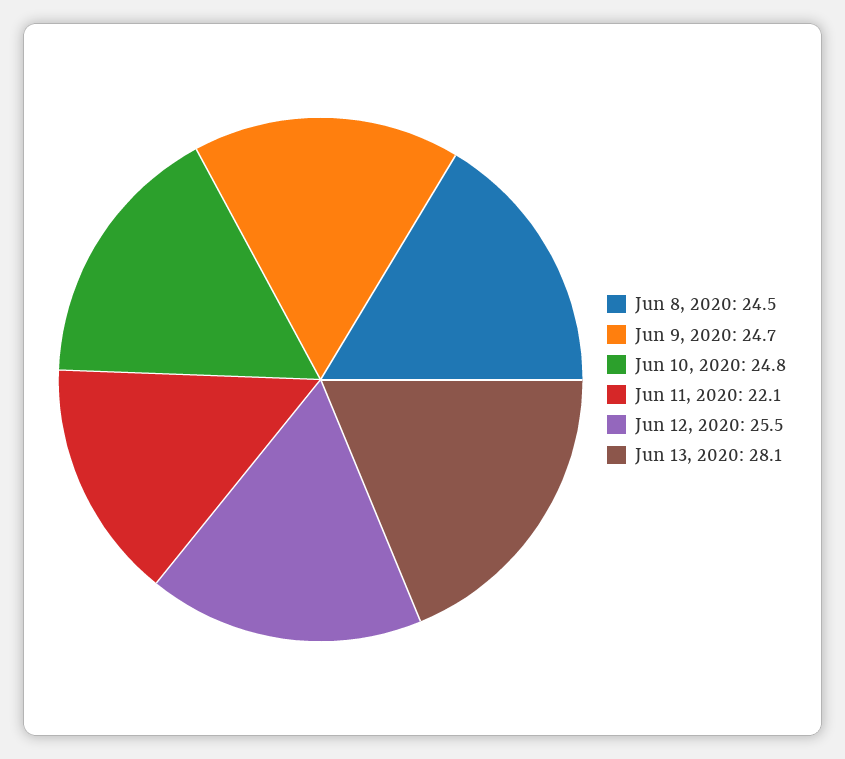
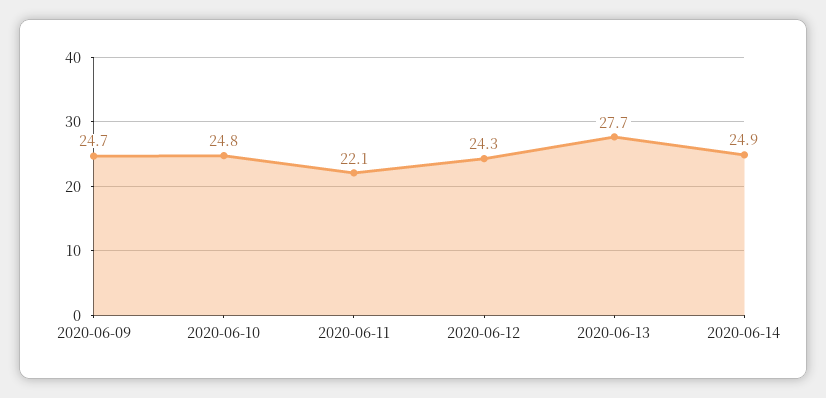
Jun 8, 2020: 24.5 -> none
Jun 12, 2020: 25.5 -> 24.3
Jun 13, 2020: 28.1 -> 27.7
2020-06-14: none -> 24.9

